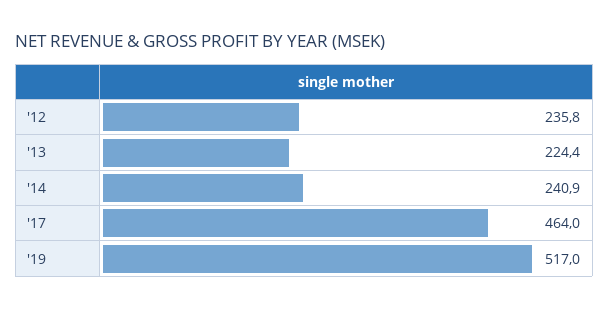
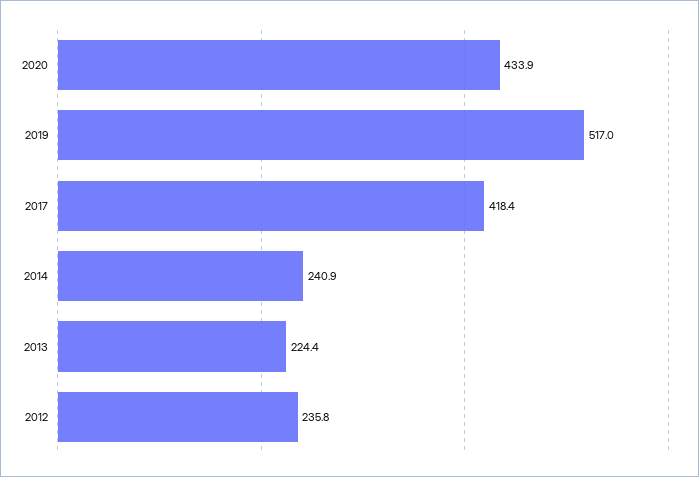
'17: 464 -> 418.4
2020: none -> 433.9

